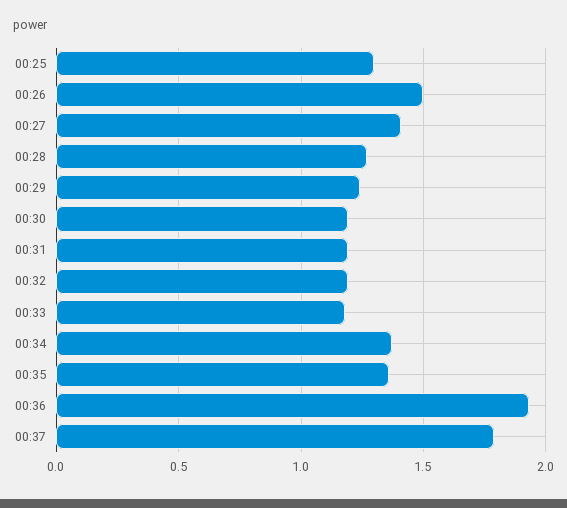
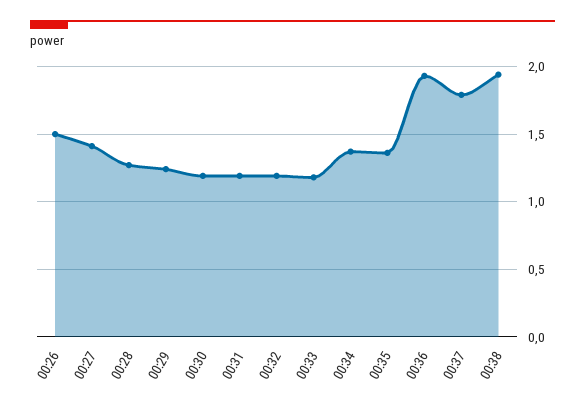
00:25: 1.3 -> none
00:38: none -> 1.95

